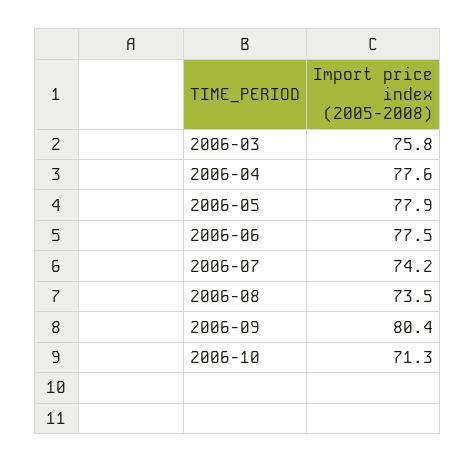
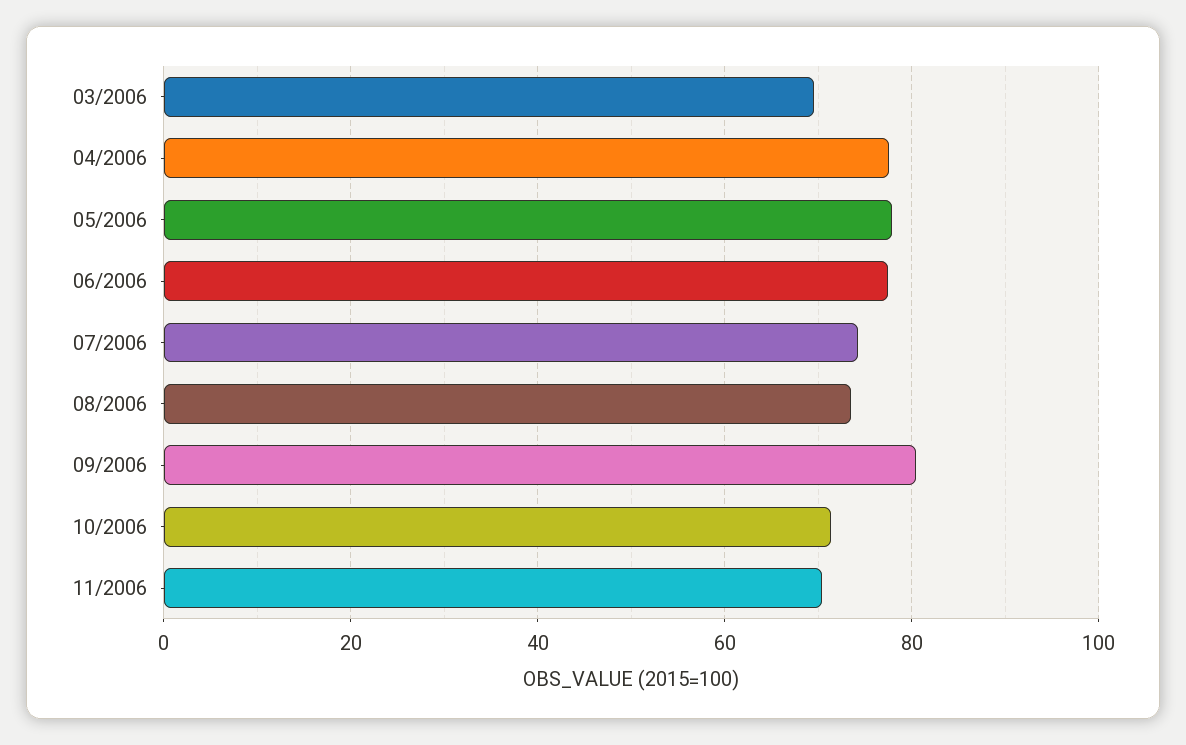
2006-03: 75.8 -> 70
11/2006: none -> 70

